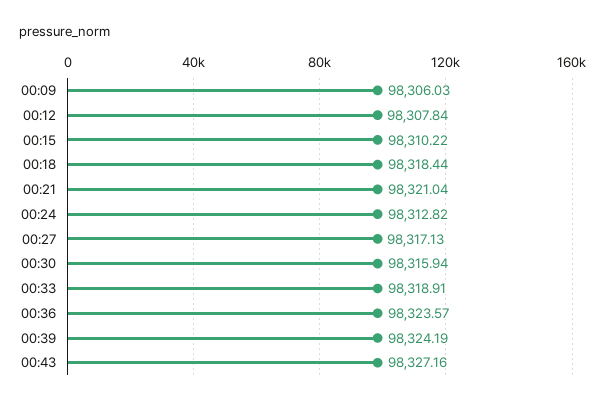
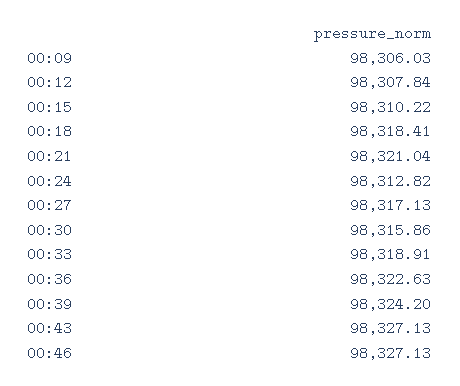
00:18: 98318.44 -> 98318.41
00:30: 98315.94 -> 98315.86
00:36: 98323.57 -> 98322.63
00:39: 98324.19 -> 98324.2
00:43: 98327.16 -> 98327.13
00:46: none -> 98327.13

